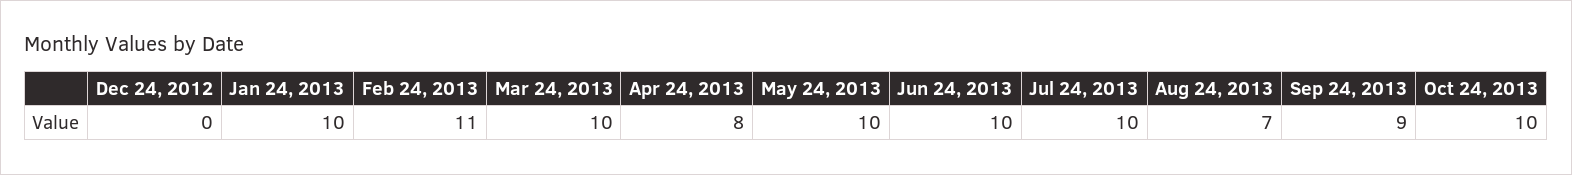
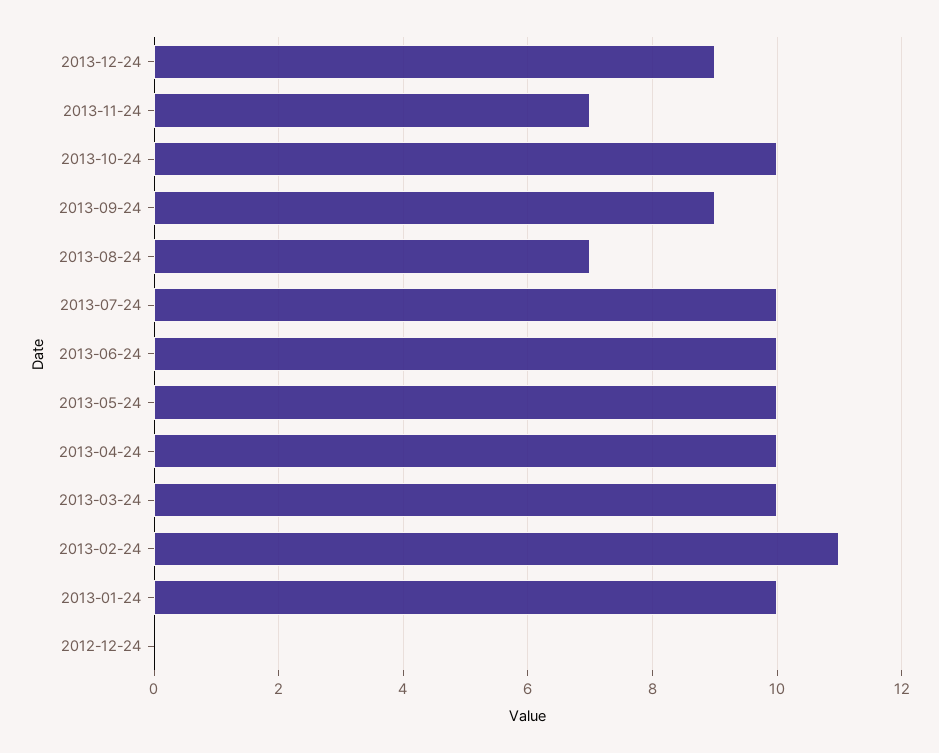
Apr 24, 2013: 8 -> 10
2013-12-24: none -> 9
2013-11-24: none -> 7

